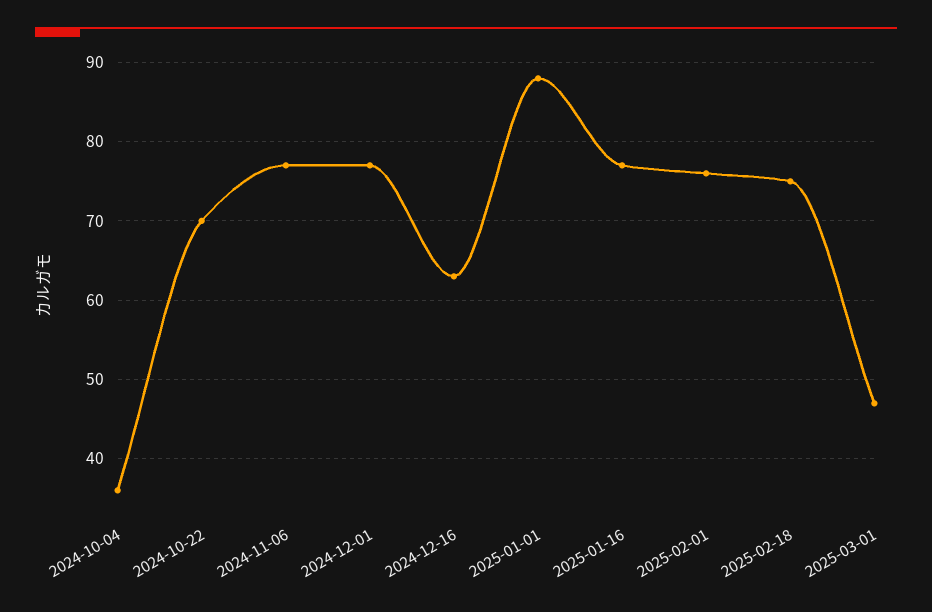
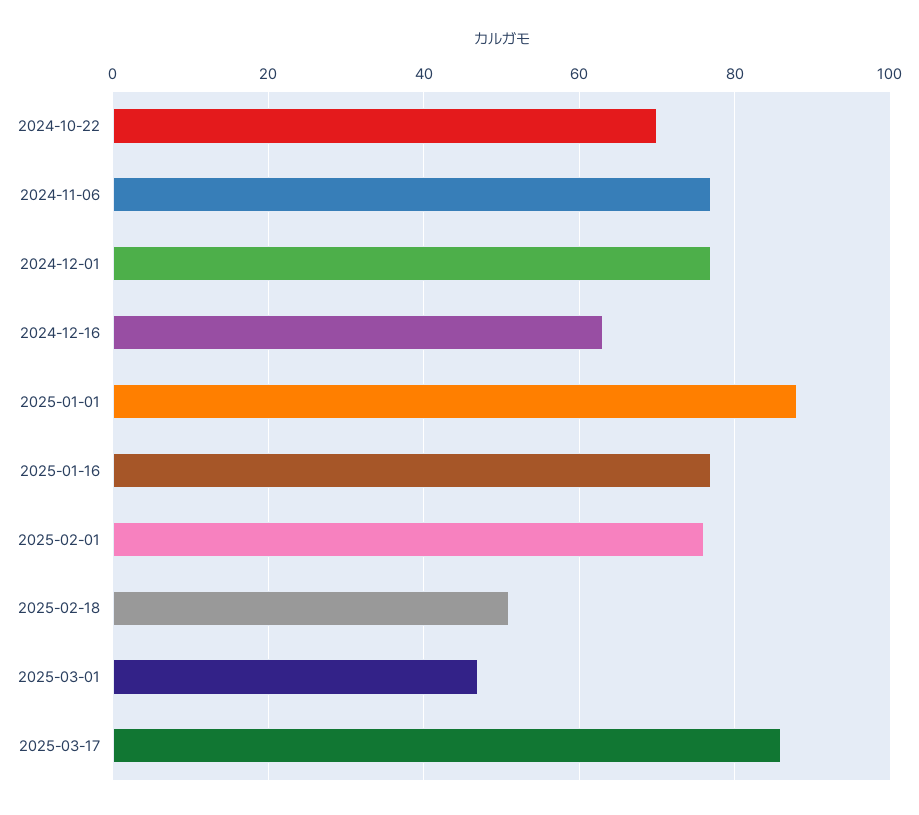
2024-10-04: 36 -> none
2025-02-18: 75 -> 50
2025-03-17: none -> 85

